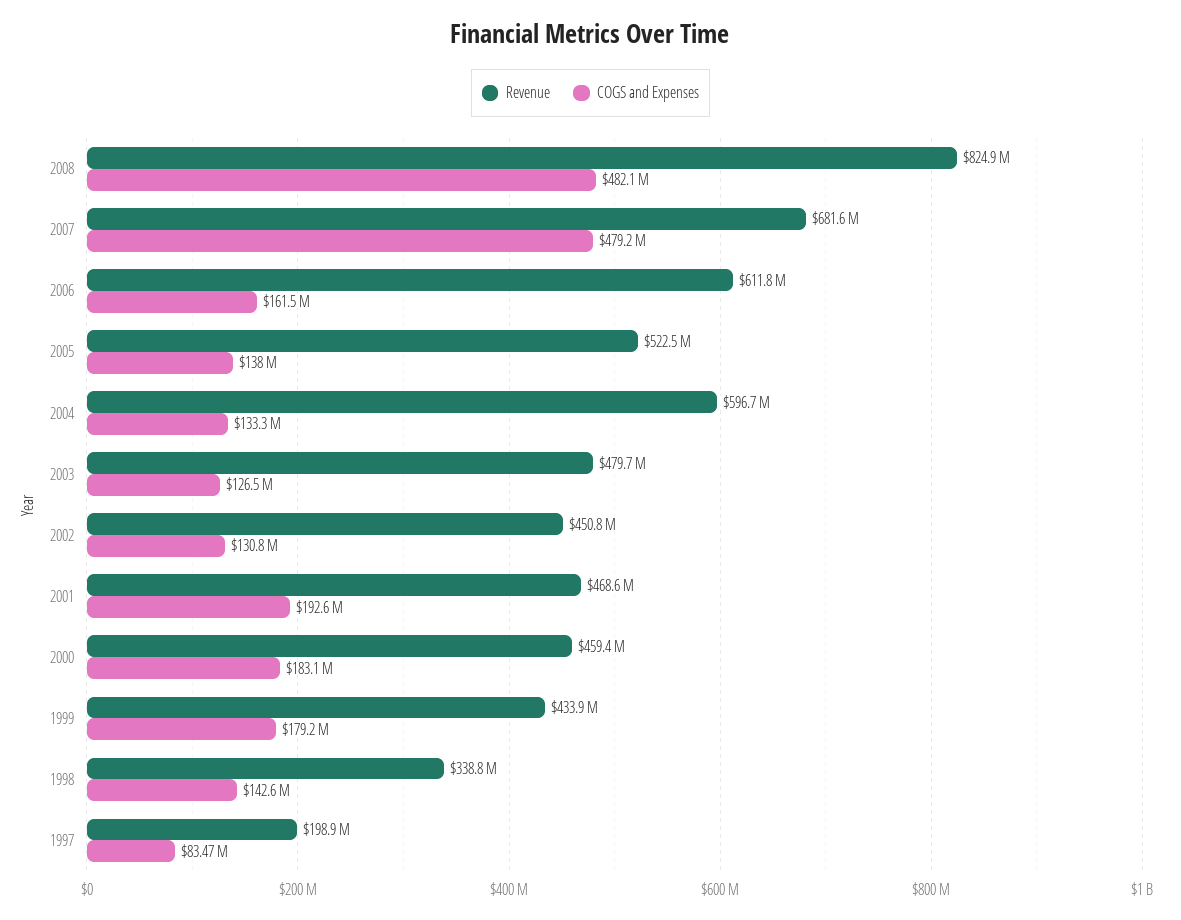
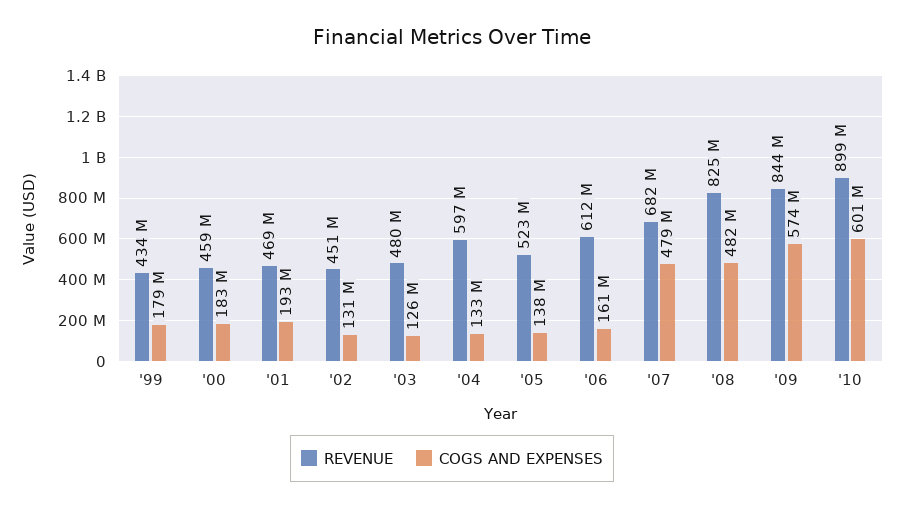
Revenue, 1998: 338800000 -> none
COGS and Expenses, 1998: 142600000 -> none
Revenue, 1997: 198900000 -> none
COGS and Expenses, 1997: 83470000 -> none
Revenue, '09: none -> 844000000
COGS and Expenses, '09: none -> 574000000
Revenue, '10: none -> 899000000
COGS and Expenses, '10: none -> 601000000

